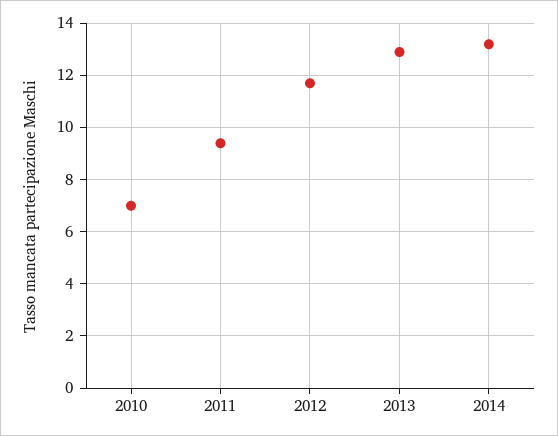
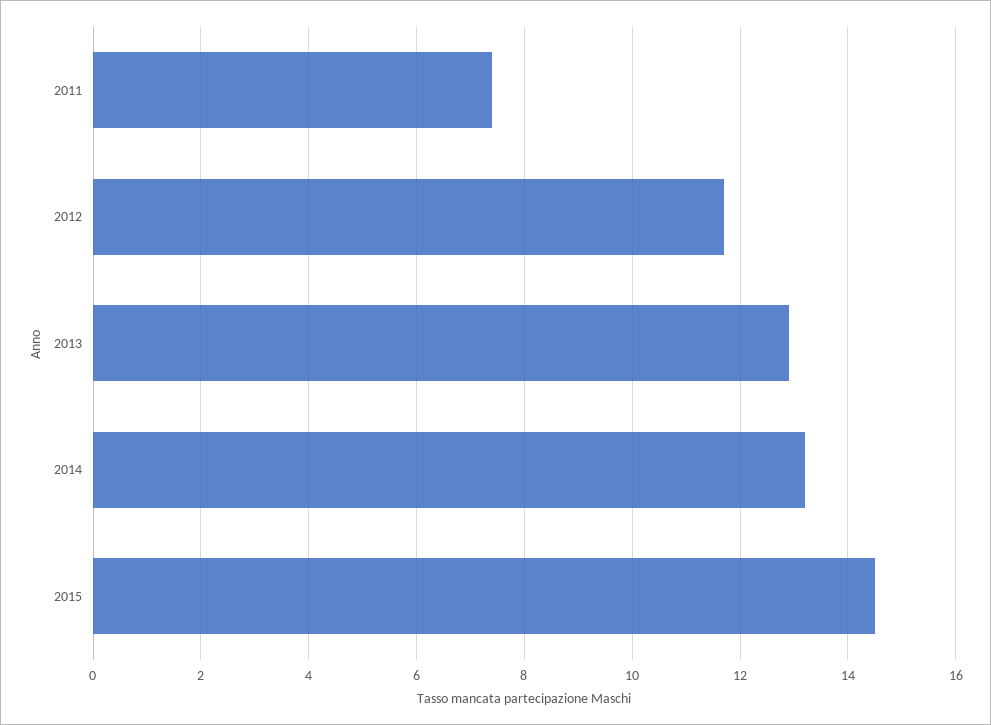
2010: 7 -> none
2011: 9.5 -> 7.5
2015: none -> 14.5

